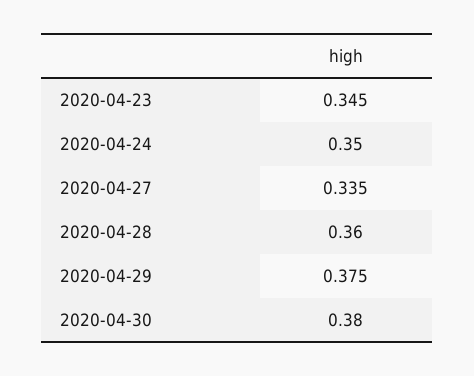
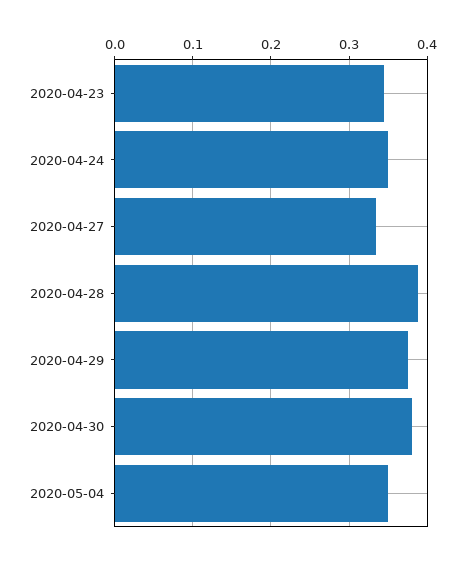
2020-04-28: 0.36 -> 0.39
2020-05-04: none -> 0.35

